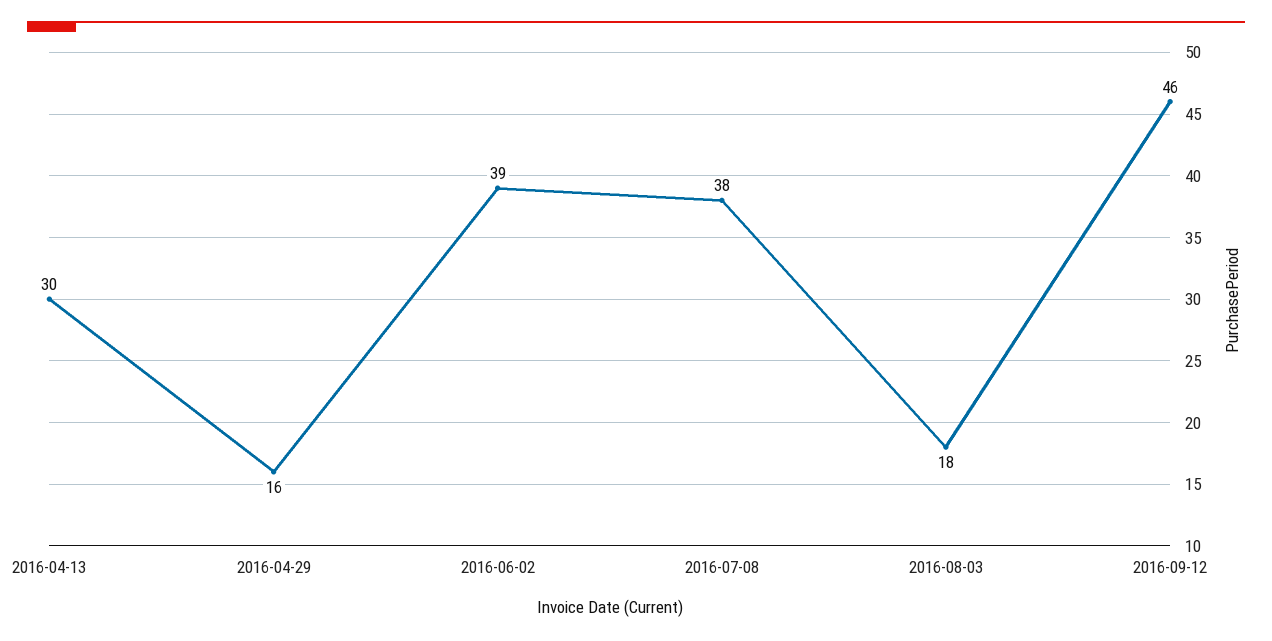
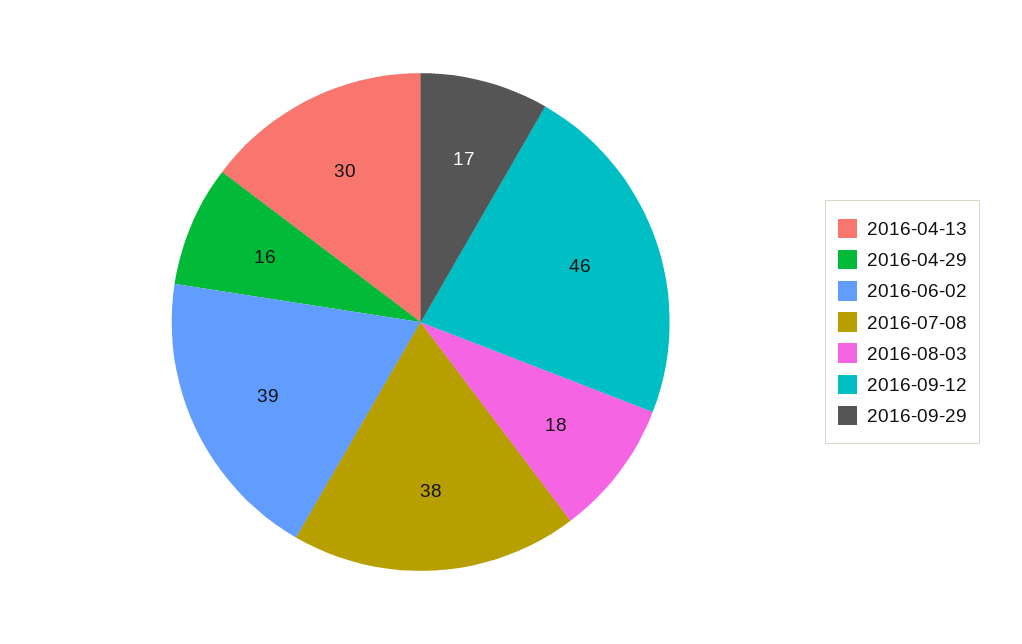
2016-09-29: none -> 17

